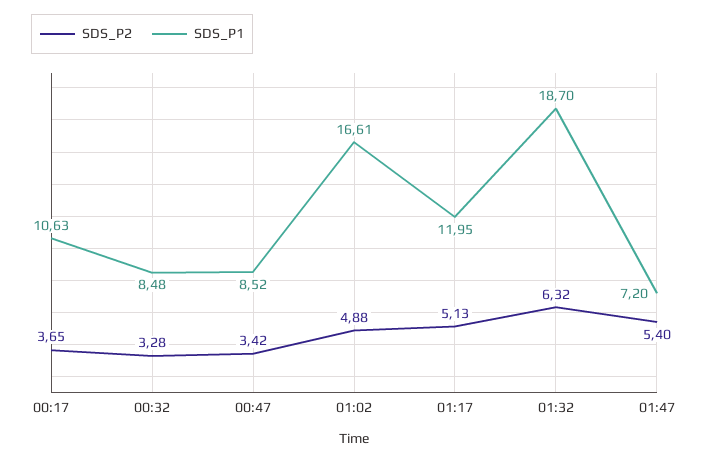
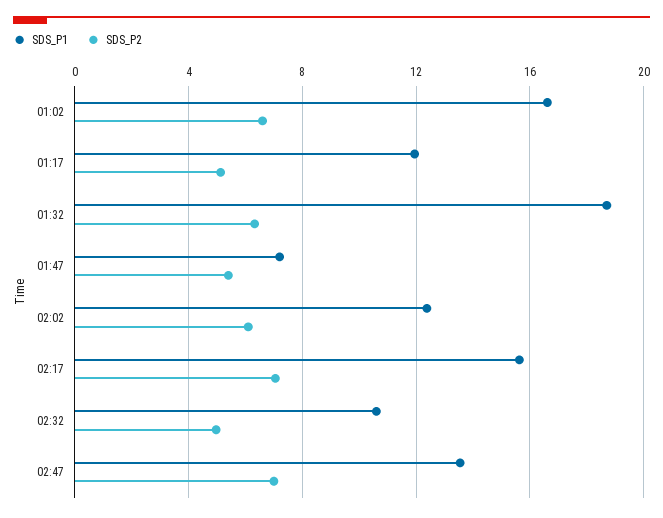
SDS_P2, 00:17: 3.65 -> none
SDS_P1, 00:17: 10.63 -> none
SDS_P2, 00:32: 3.28 -> none
SDS_P1, 00:32: 8.48 -> none
SDS_P2, 00:47: 3.42 -> none
SDS_P1, 00:47: 8.52 -> none
SDS_P2, 01:02: 4.88 -> 6.5
SDS_P1, 02:02: none -> 12.5
SDS_P2, 02:02: none -> 6
SDS_P1, 02:17: none -> 15.5
SDS_P2, 02:17: none -> 7
SDS_P1, 02:32: none -> 10.5
SDS_P2, 02:32: none -> 5
SDS_P1, 02:47: none -> 13.5
SDS_P2, 02:47: none -> 7

